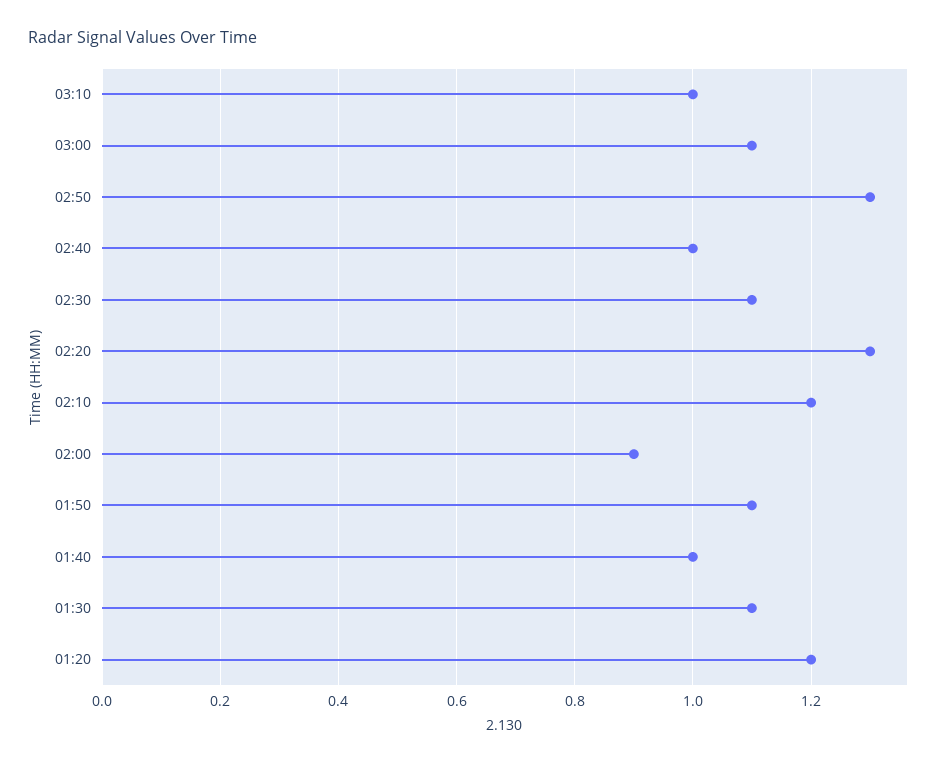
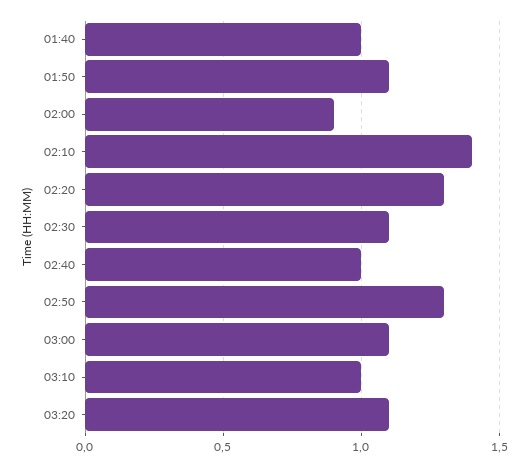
02:10: 1.2 -> 1.4
01:30: 1.1 -> none
01:20: 1.2 -> none
03:20: none -> 1.1

